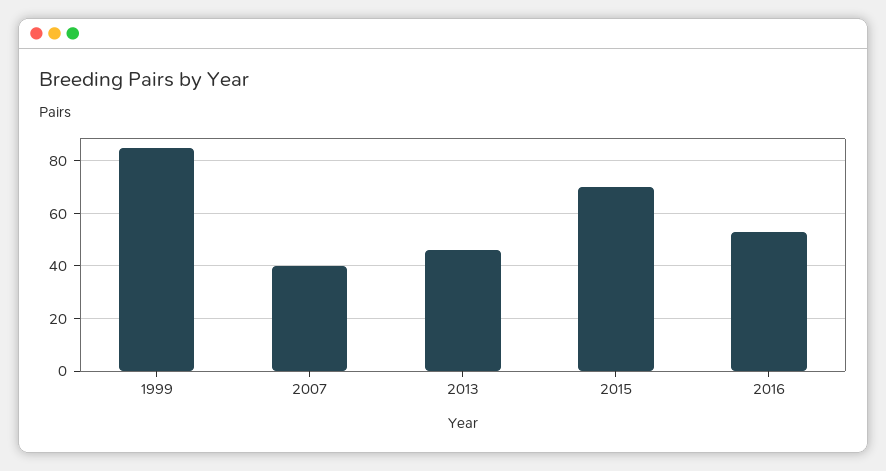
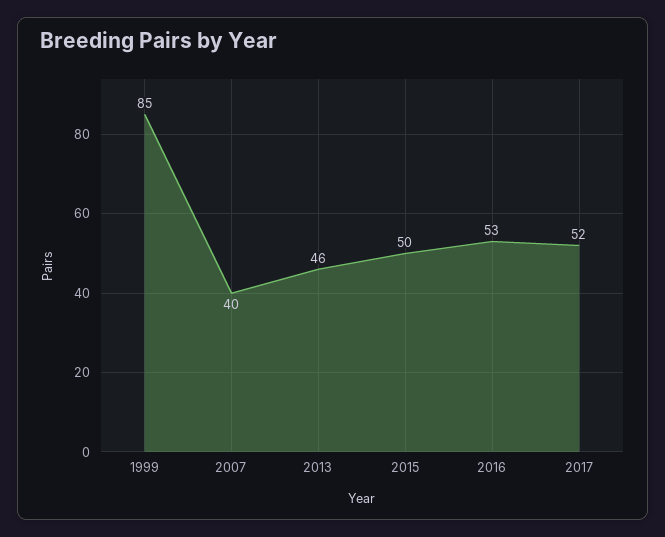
2015: 70 -> 50
2017: none -> 52

